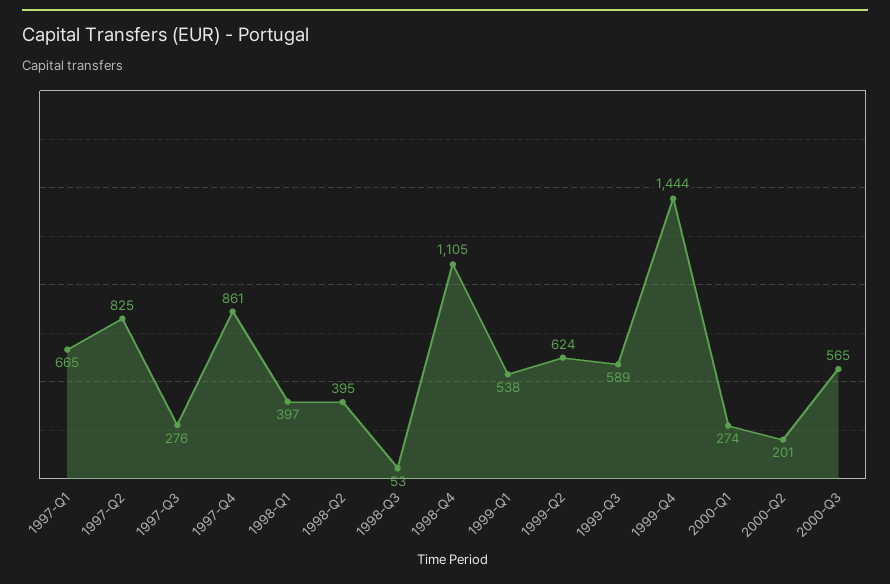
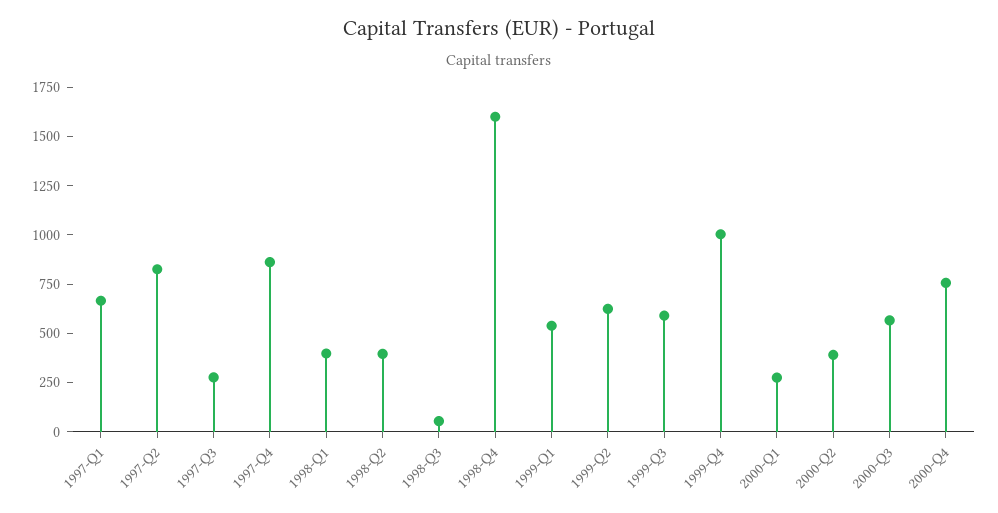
1998-Q4: 1105 -> 1600
1999-Q4: 1444 -> 1000
2000-Q2: 201 -> 400
2000-Q4: none -> 750

